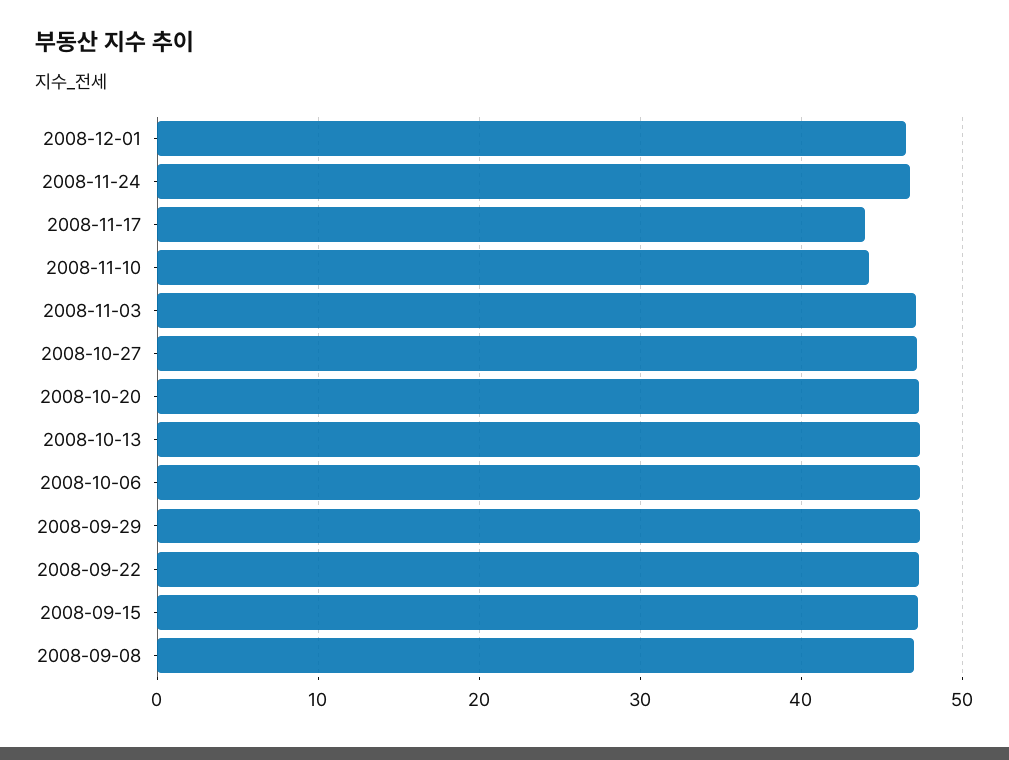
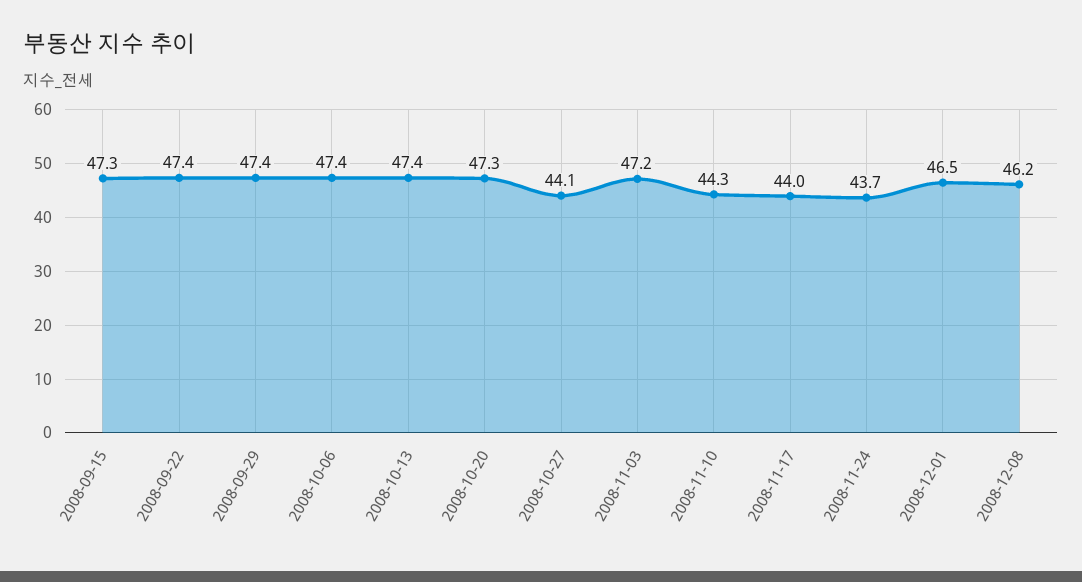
2008-11-24: 47 -> 43.7
2008-10-27: 47 -> 44.1
2008-09-08: 47 -> none
2008-12-08: none -> 46.2

